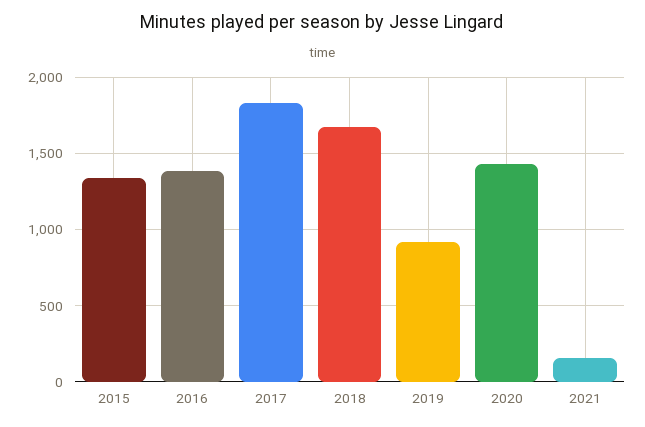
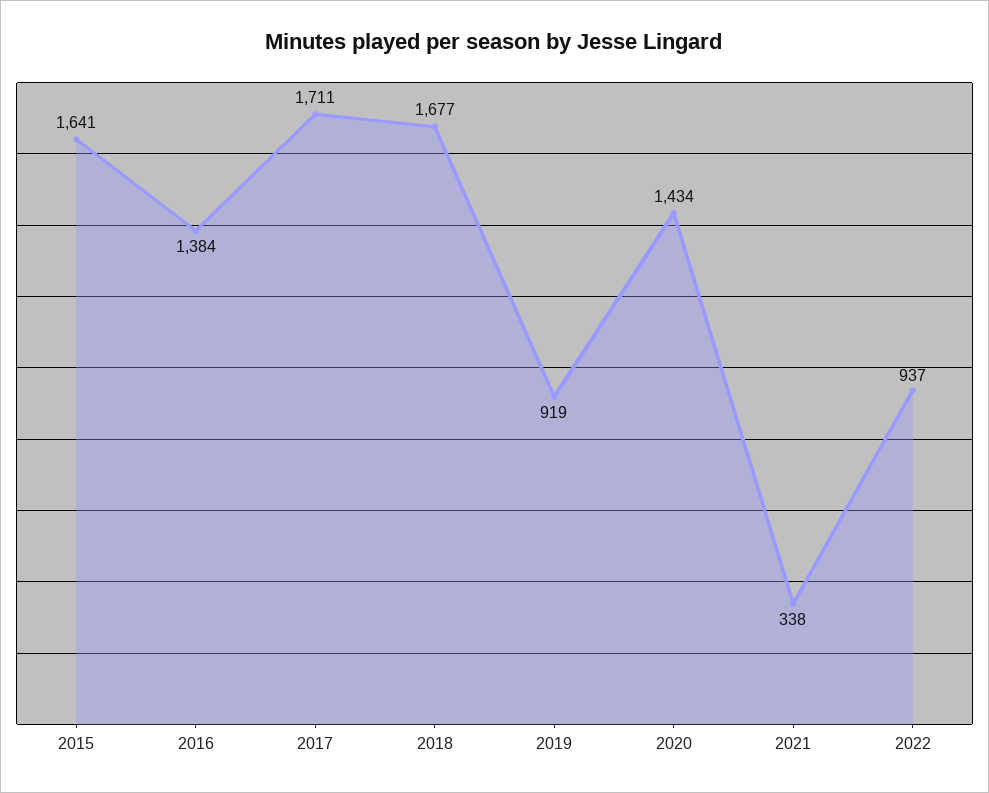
2015: 1350 -> 1641
2017: 1850 -> 1711
2021: 150 -> 338
2022: none -> 937

